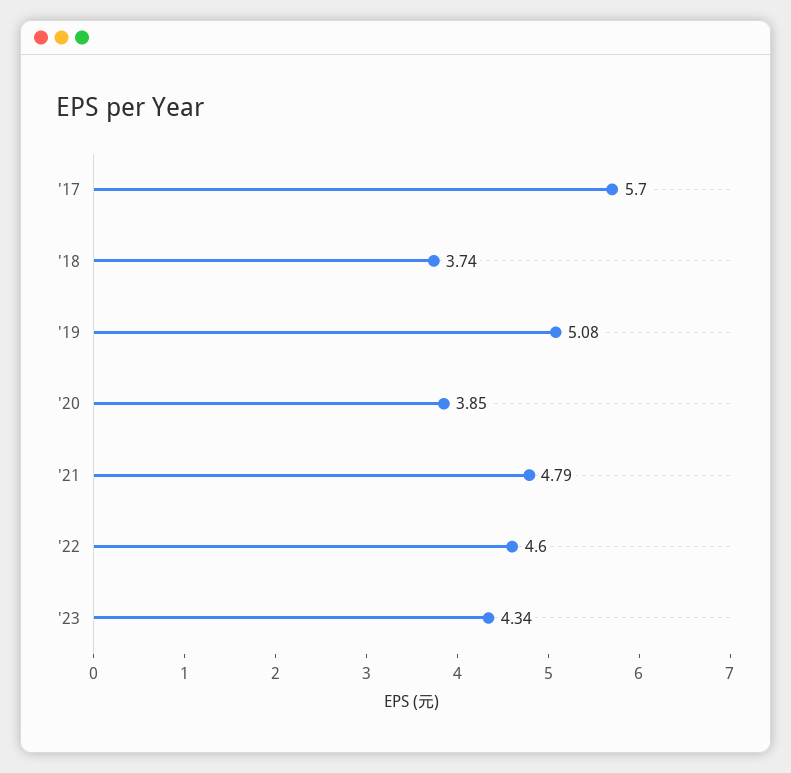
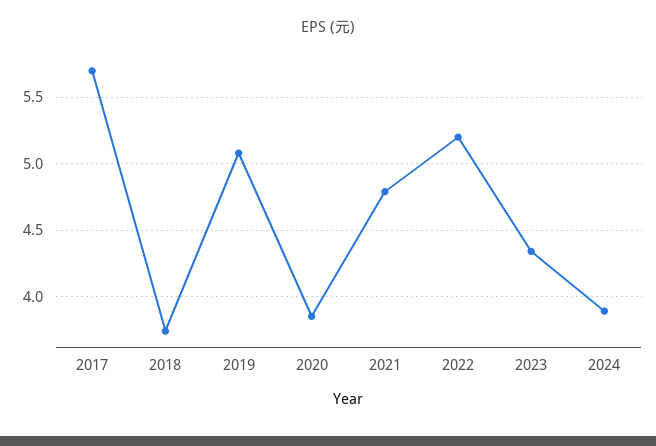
'22: 4.6 -> 5.2
2024: none -> 3.9

